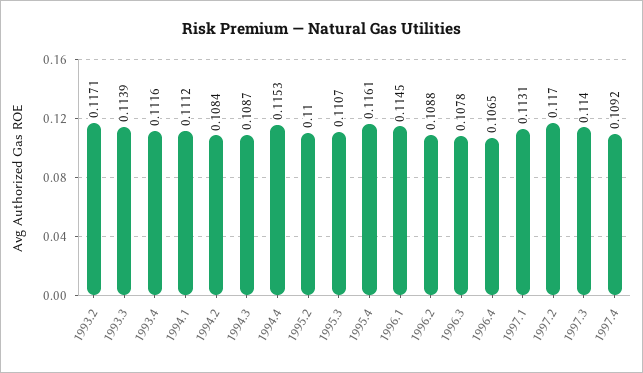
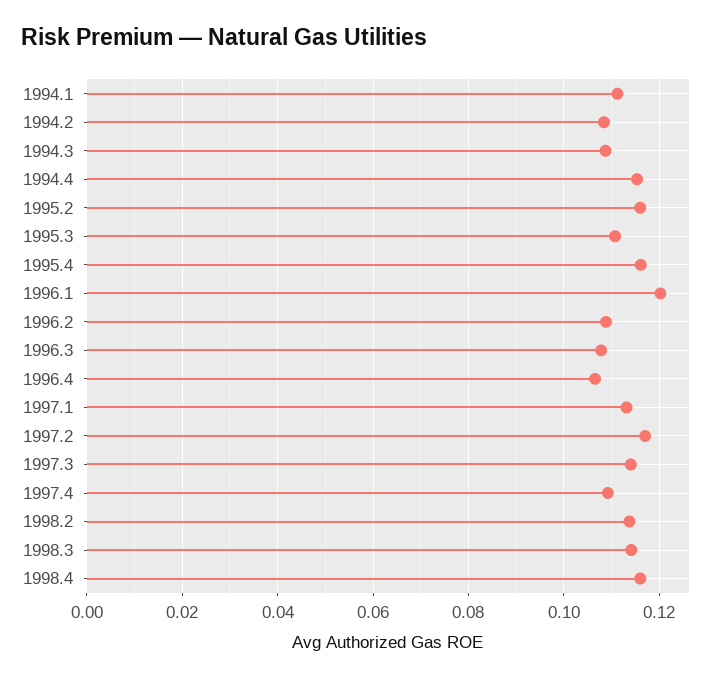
1993.2: 0.1171 -> none
1993.3: 0.1139 -> none
1993.4: 0.1116 -> none
1995.2: 0.11 -> 0.116
1996.1: 0.1145 -> 0.12
1998.2: none -> 0.114
1998.3: none -> 0.114
1998.4: none -> 0.116

